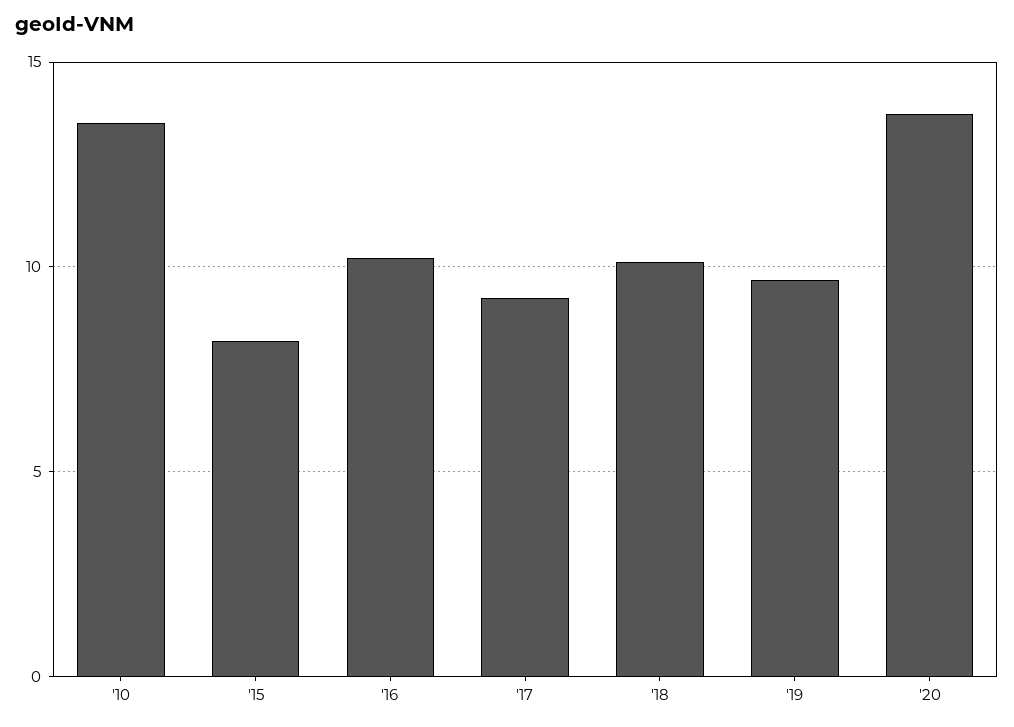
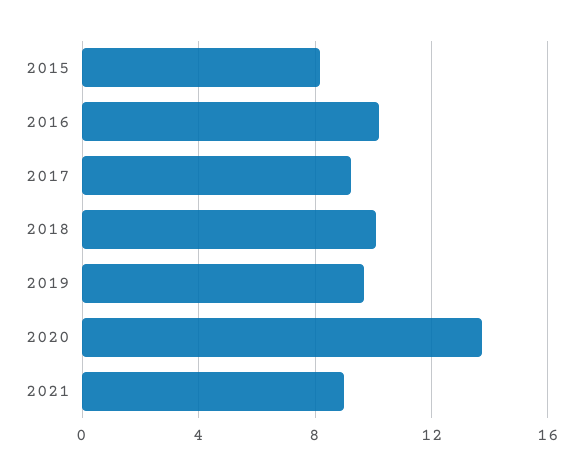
'10: 13.5 -> none
2021: none -> 9

